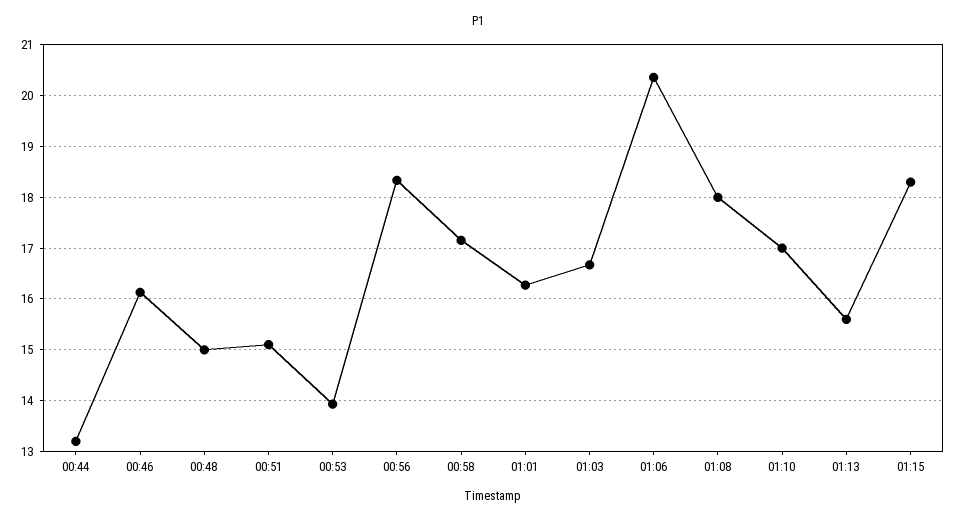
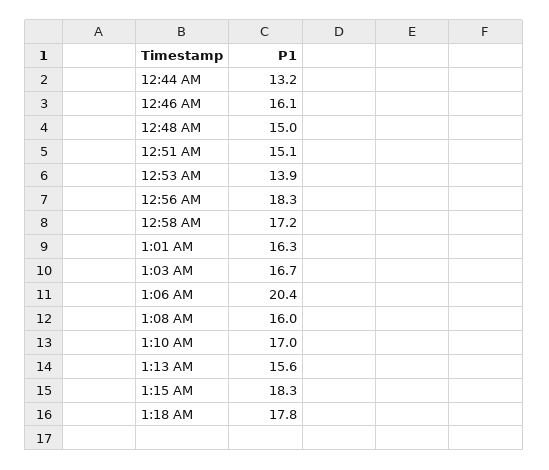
01:08: 18 -> 16
1:18 AM: none -> 17.8

